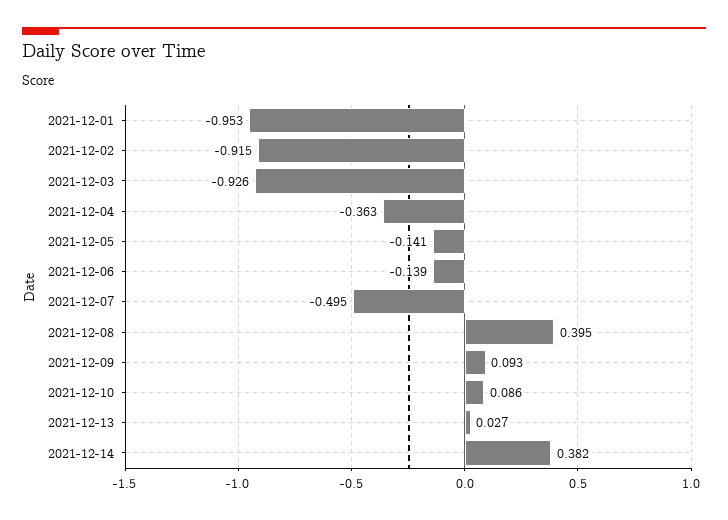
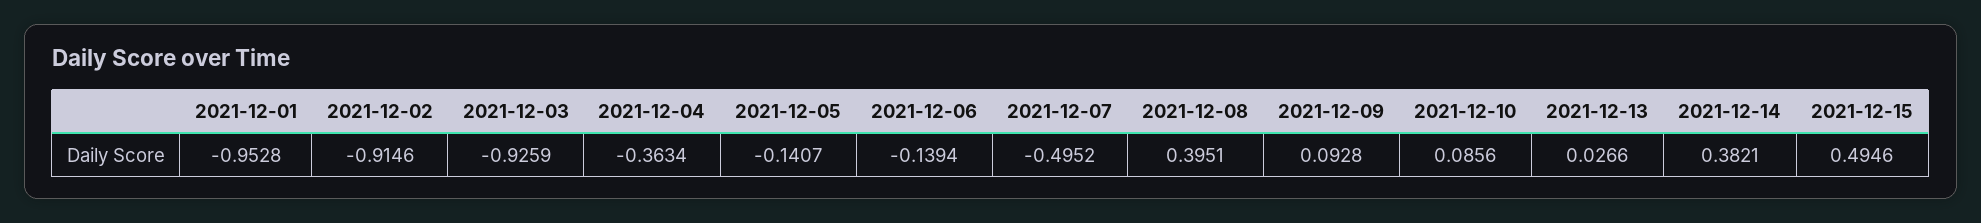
2021-12-15: none -> 0.4946

